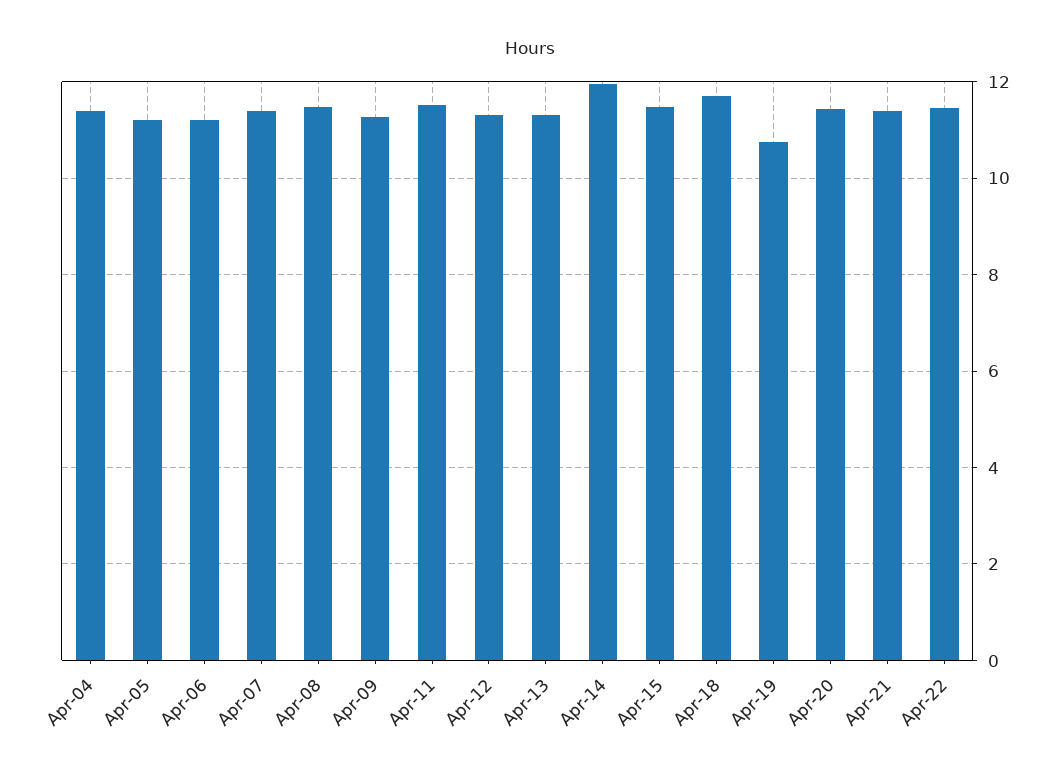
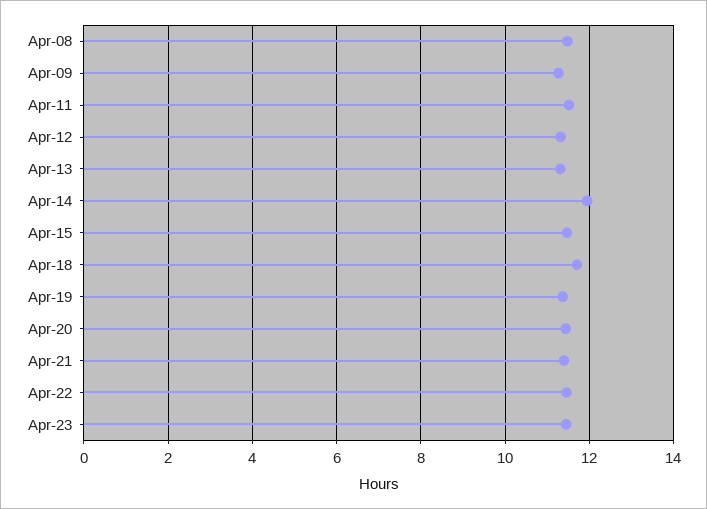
Apr-04: 11.4 -> none
Apr-05: 11.2 -> none
Apr-06: 11.2 -> none
Apr-07: 11.4 -> none
Apr-19: 10.8 -> 11.4
Apr-23: none -> 11.4

